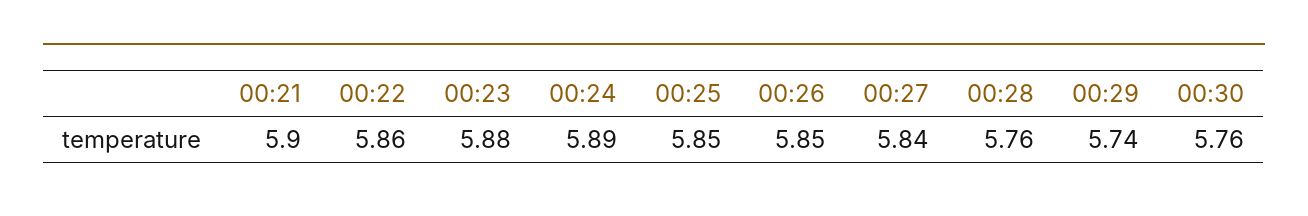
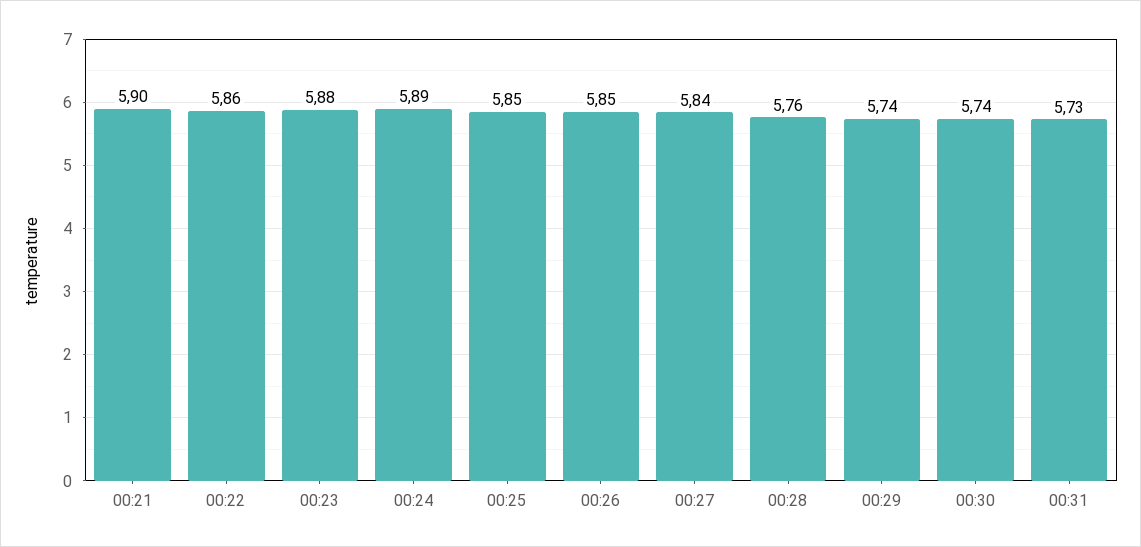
00:30: 5.76 -> 5.74
00:31: none -> 5.73

